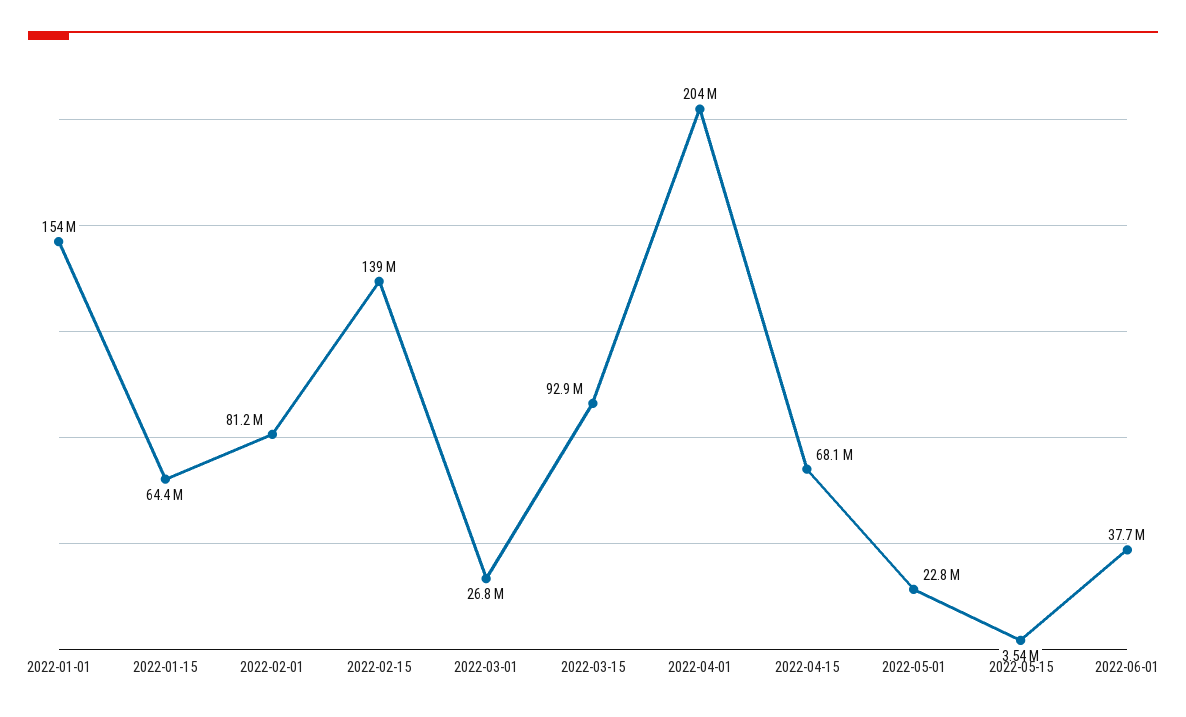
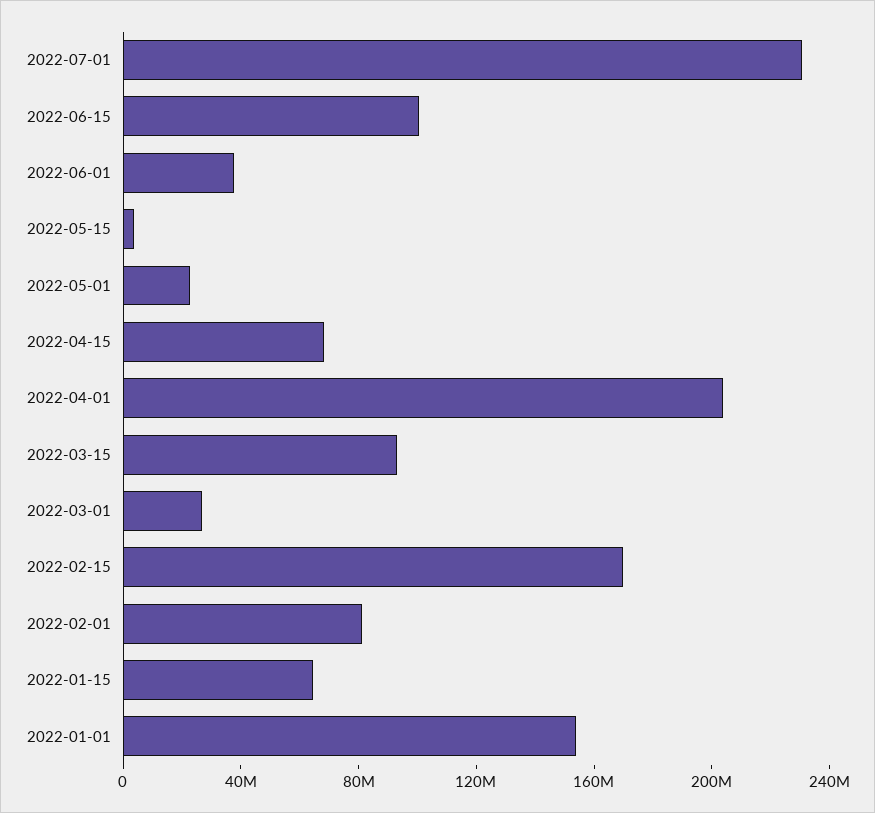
2022-02-15: 139000000 -> 170000000
2022-07-01: none -> 230000000
2022-06-15: none -> 100000000

